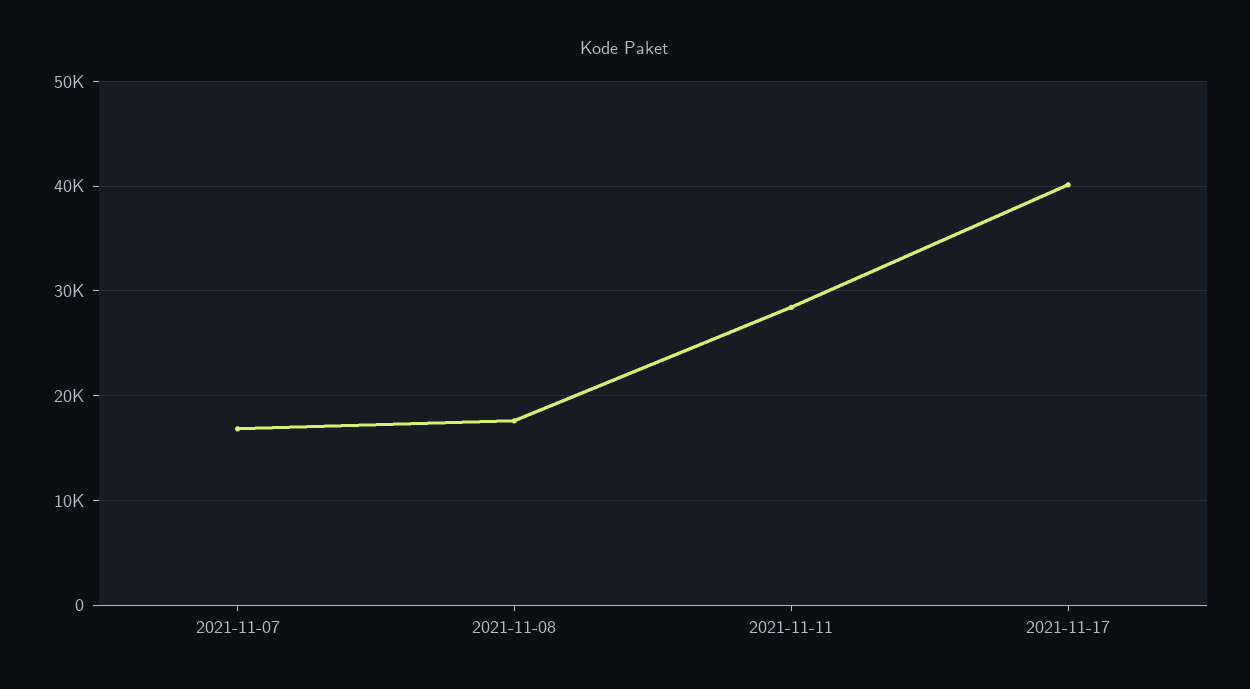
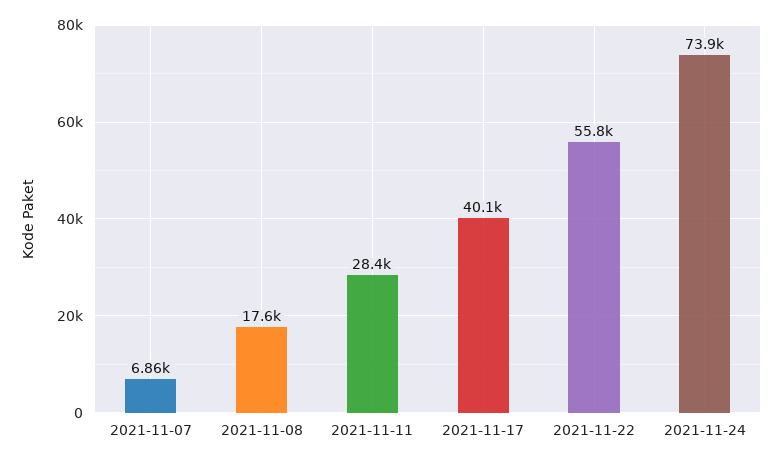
2021-11-07: 17000 -> 6860
2021-11-22: none -> 55800
2021-11-24: none -> 73900

